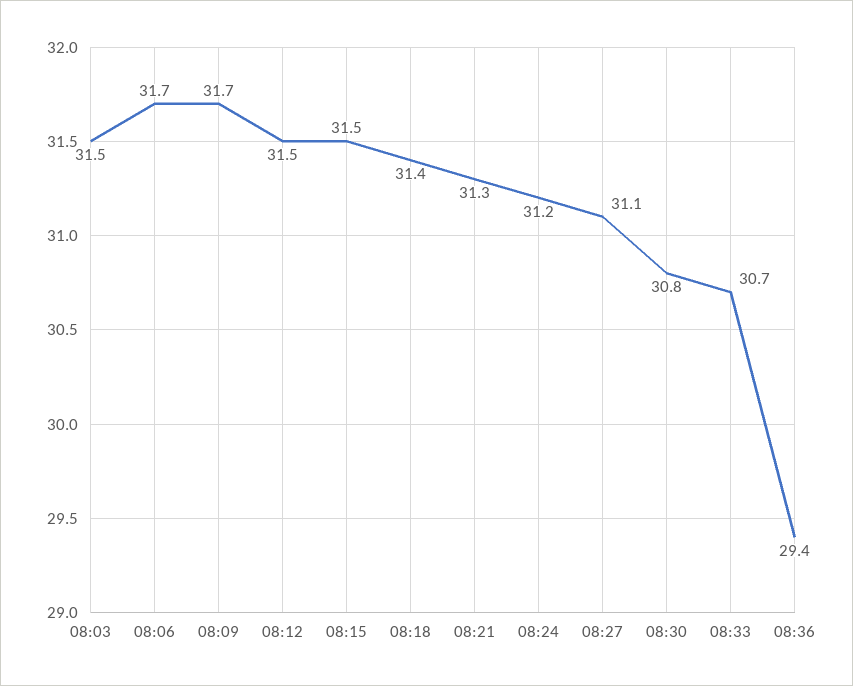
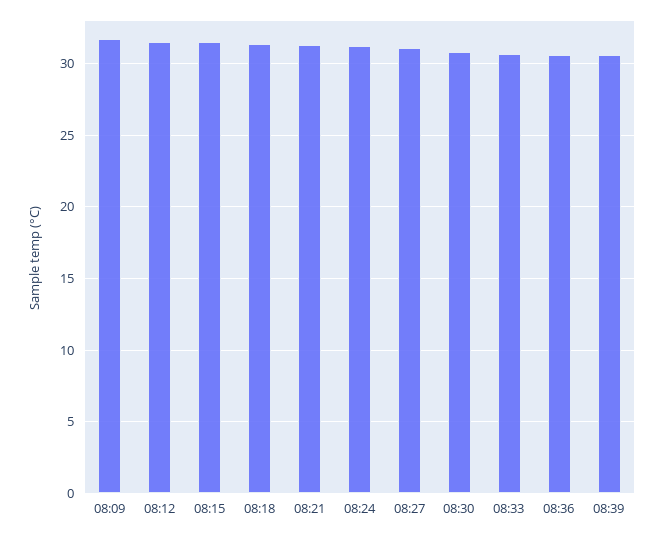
08:03: 31.5 -> none
08:06: 31.7 -> none
08:36: 29.4 -> 30.5
08:39: none -> 30.5

